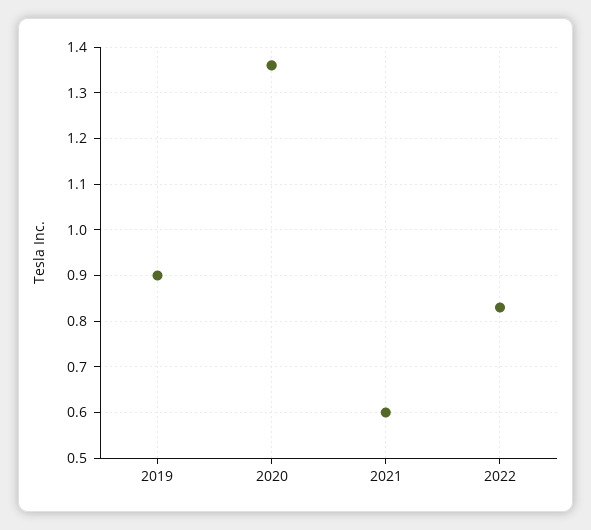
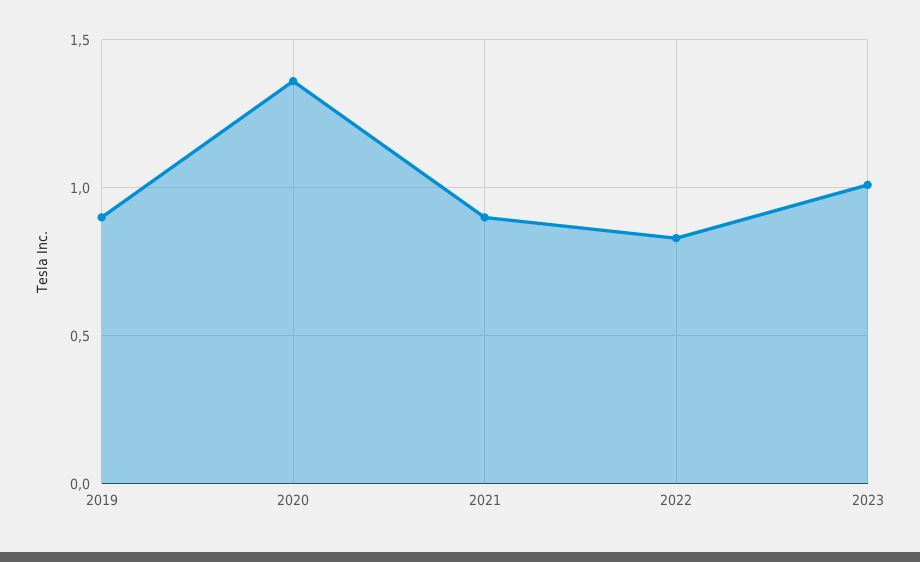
2021: 0.6 -> 0.9
2023: none -> 1

